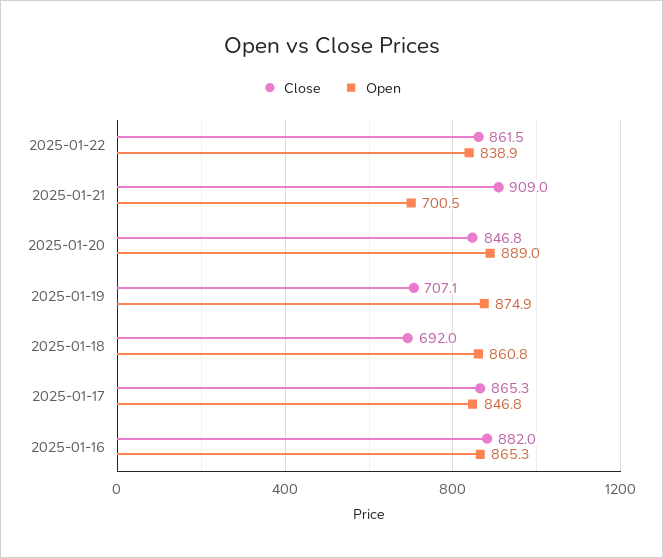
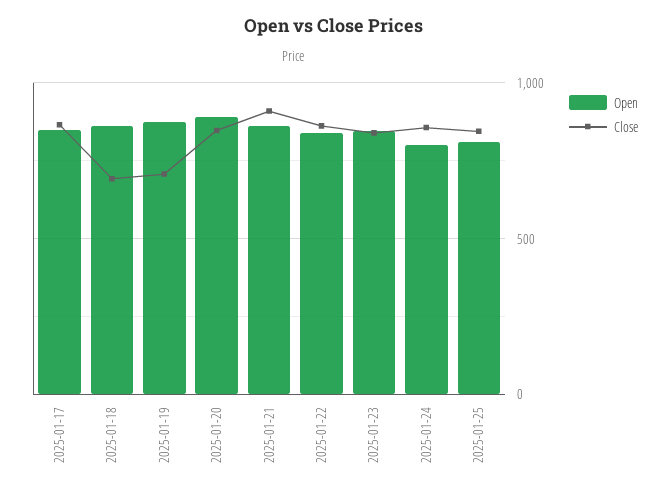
Open, 2025-01-21: 700.5 -> 850
Close, 2025-01-16: 882 -> none
Open, 2025-01-16: 865.3 -> none
Open, 2025-01-23: none -> 850
Close, 2025-01-23: none -> 850
Open, 2025-01-24: none -> 800
Close, 2025-01-24: none -> 850
Open, 2025-01-25: none -> 800
Close, 2025-01-25: none -> 850

